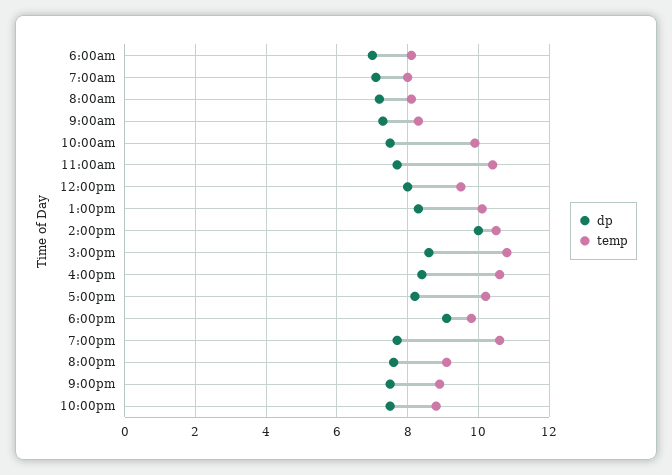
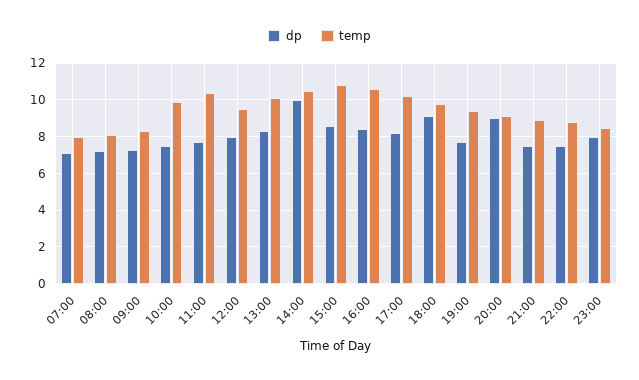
dp, 6:00am: 7 -> none
temp, 6:00am: 8 -> none
temp, 7:00pm: 10.5 -> 9.5
dp, 8:00pm: 7.5 -> 9
dp, 23:00: none -> 8
temp, 23:00: none -> 8.5

